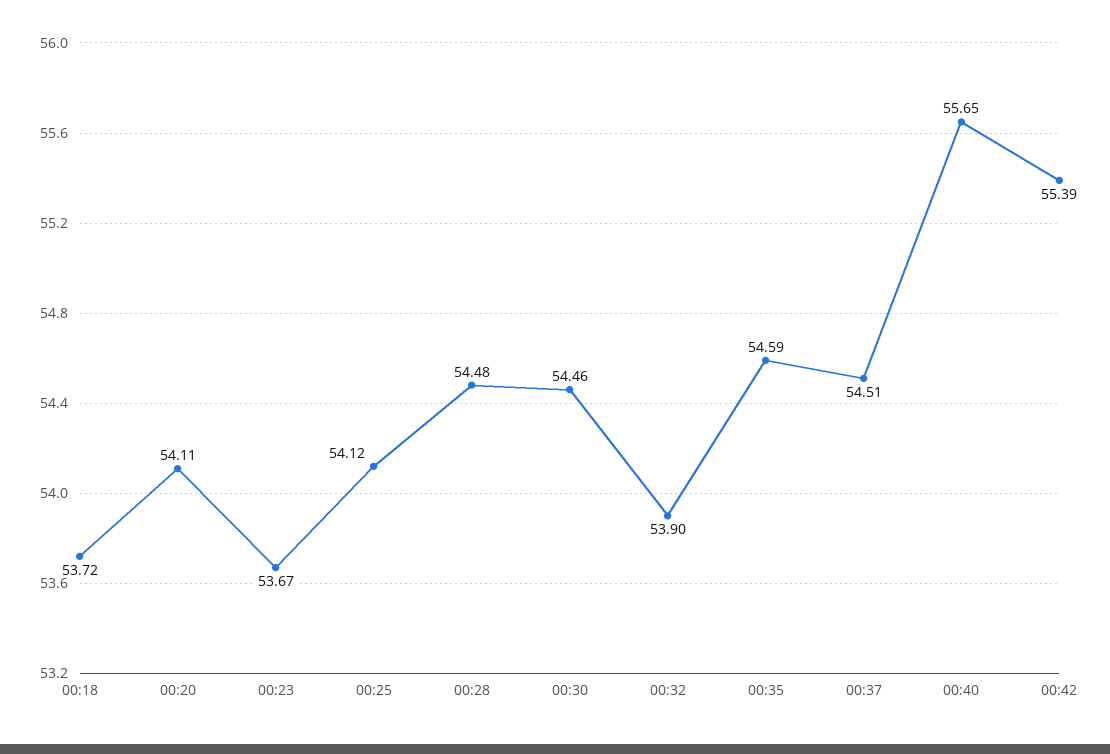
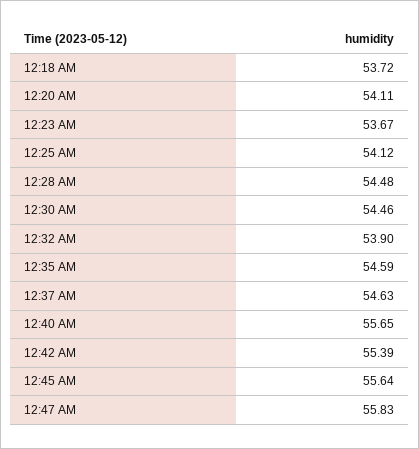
00:37: 54.51 -> 54.63
12:45 AM: none -> 55.64
12:47 AM: none -> 55.83

